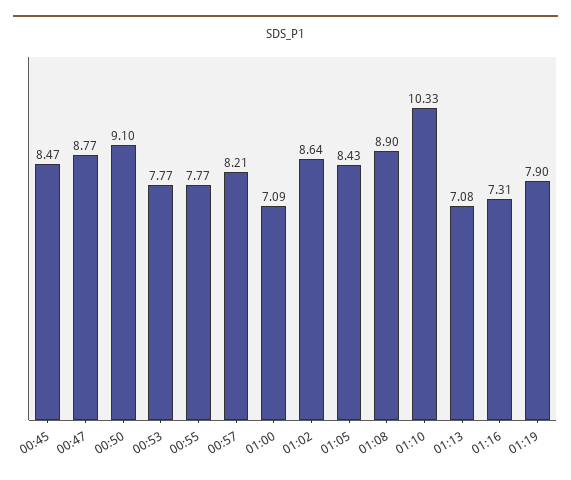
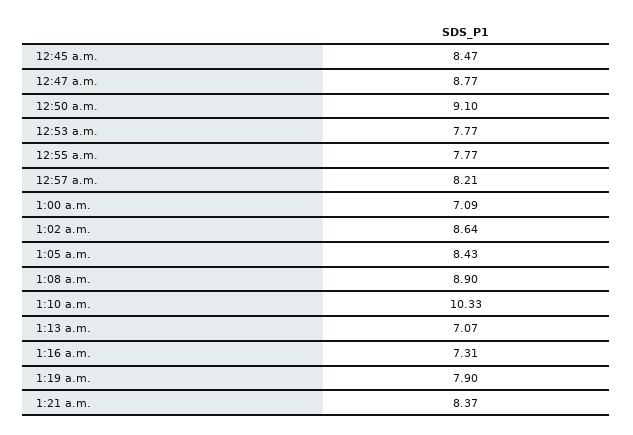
01:13: 7.08 -> 7.07
1:21 a.m.: none -> 8.37

